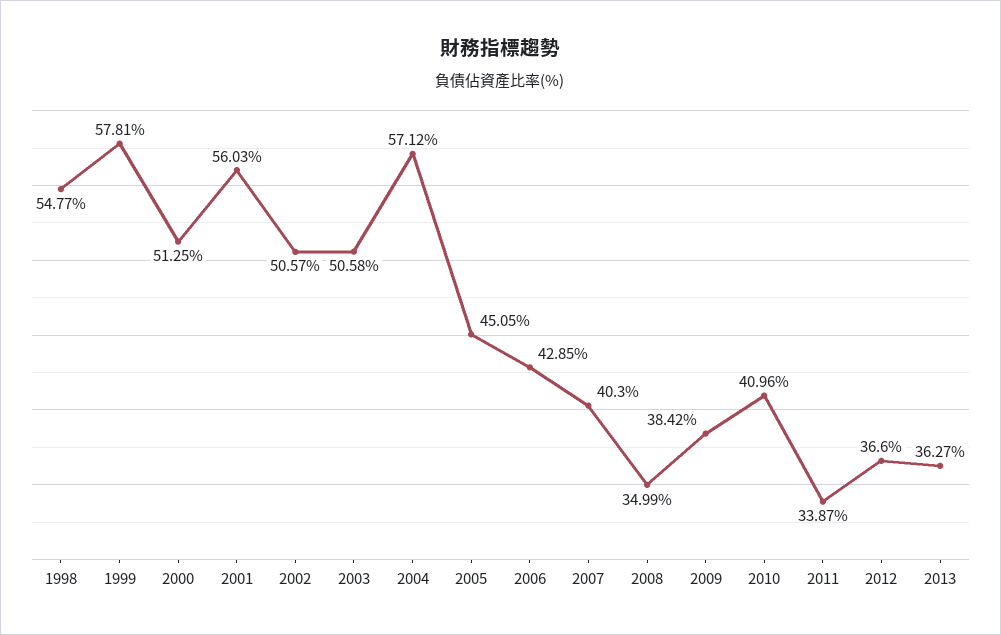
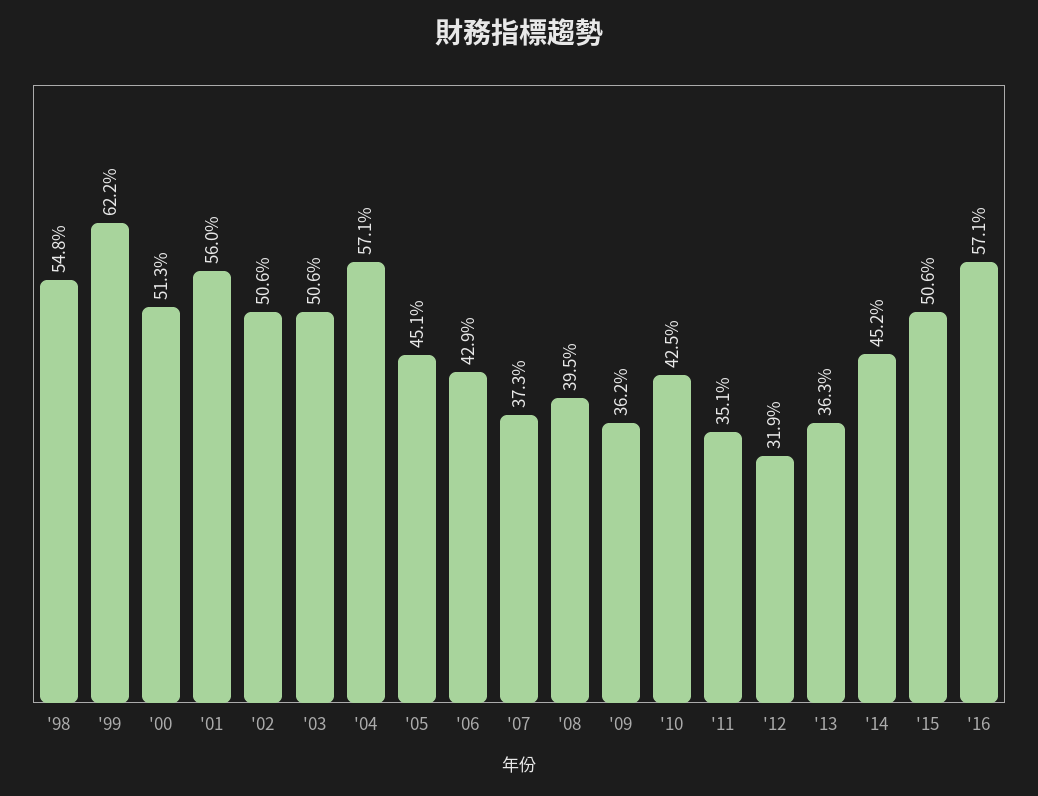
1999: 57.81 -> 62.2
2007: 40.3 -> 37.3
2008: 34.99 -> 39.5
2009: 38.42 -> 36.2
2010: 40.96 -> 42.5
2011: 33.87 -> 35.1
2012: 36.6 -> 31.9
'14: none -> 45.2
'15: none -> 50.6
'16: none -> 57.1

